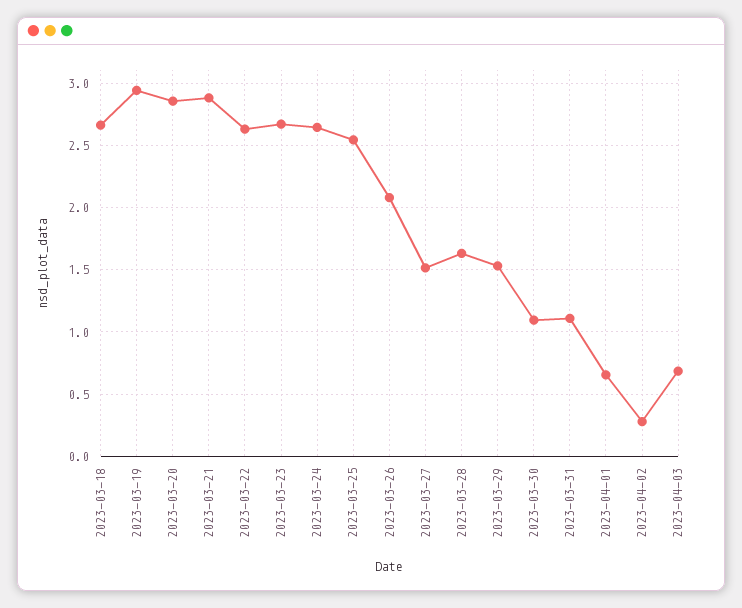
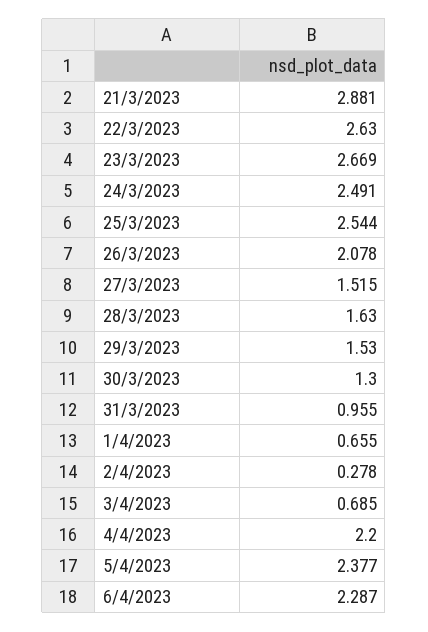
2023-03-18: 2.65 -> none
2023-03-19: 2.95 -> none
2023-03-20: 2.85 -> none
2023-03-24: 2.65 -> 2.491
2023-03-30: 1.1 -> 1.3
2023-03-31: 1.1 -> 0.955
4/4/2023: none -> 2.2
5/4/2023: none -> 2.377
6/4/2023: none -> 2.287

